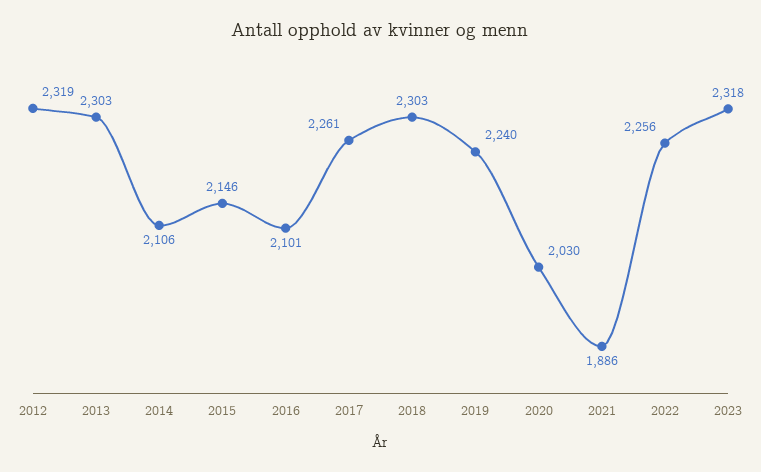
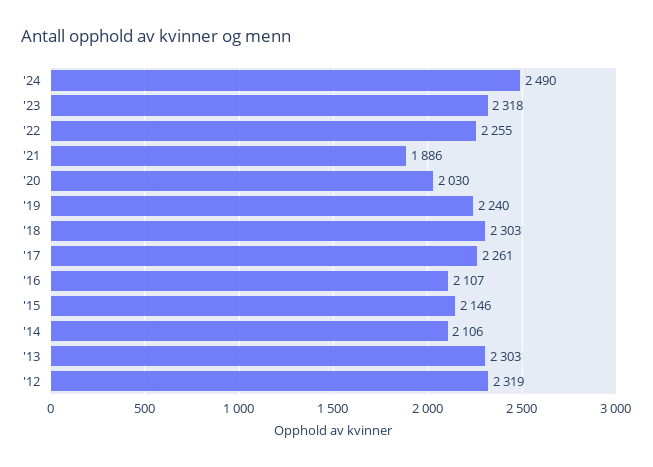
2016: 2101 -> 2107
2022: 2256 -> 2255
'24: none -> 2490

